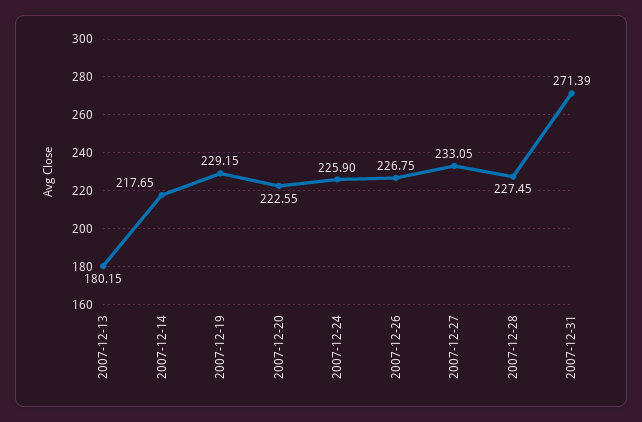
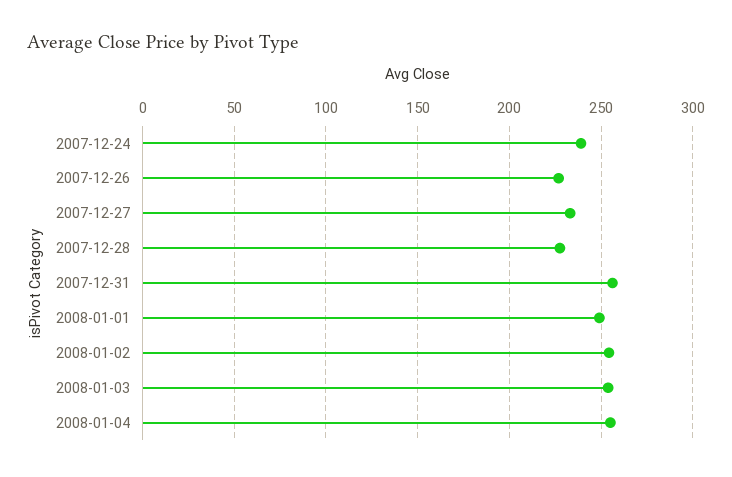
2007-12-13: 180.15 -> none
2007-12-14: 217.65 -> none
2007-12-19: 229.15 -> none
2007-12-20: 222.55 -> none
2007-12-24: 225.9 -> 240
2007-12-31: 271.39 -> 255
2008-01-01: none -> 250
2008-01-02: none -> 255
2008-01-03: none -> 255
2008-01-04: none -> 255

